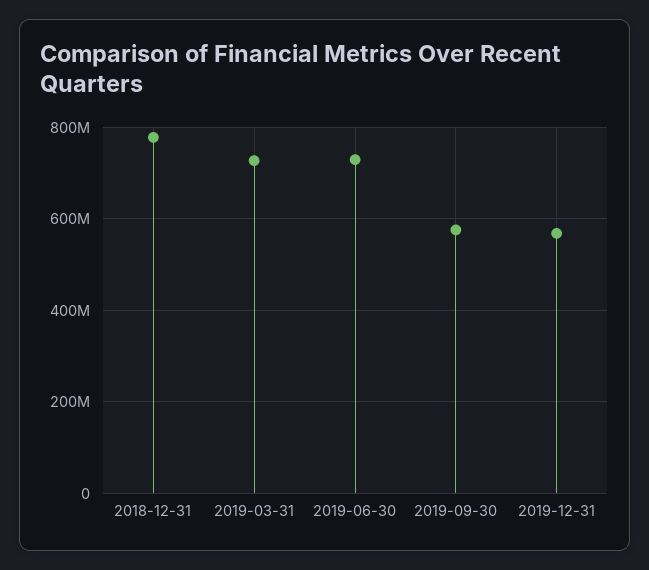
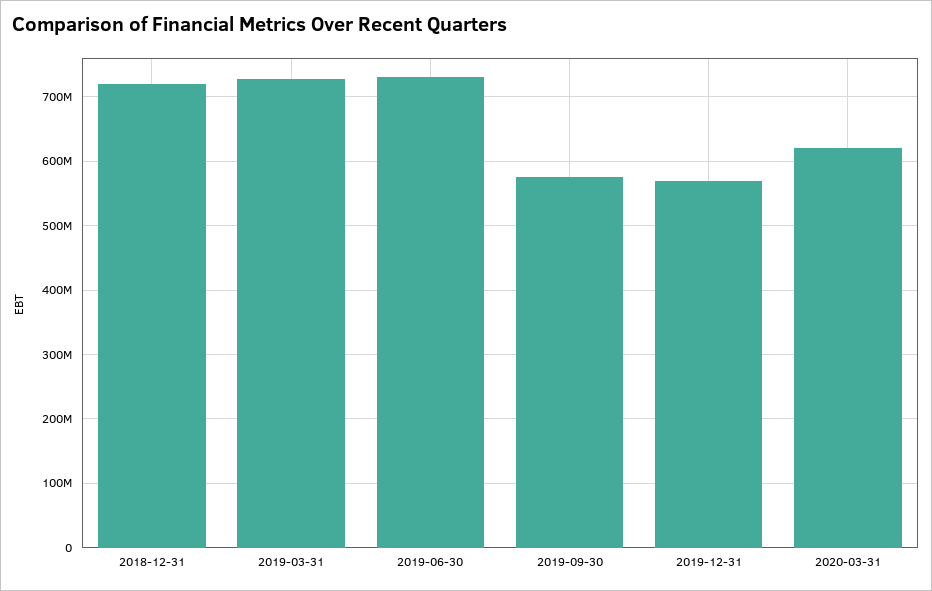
2018-12-31: 780000000 -> 720000000
2020-03-31: none -> 620000000

